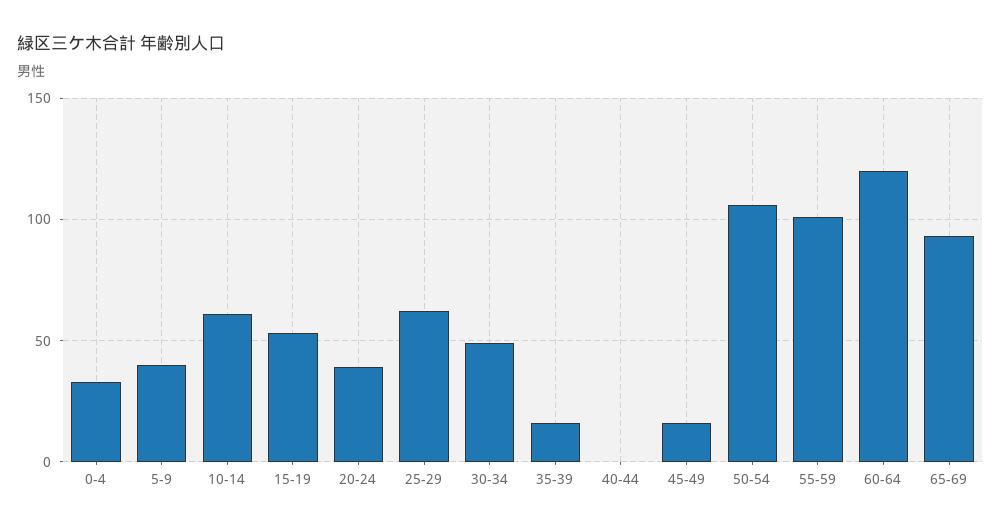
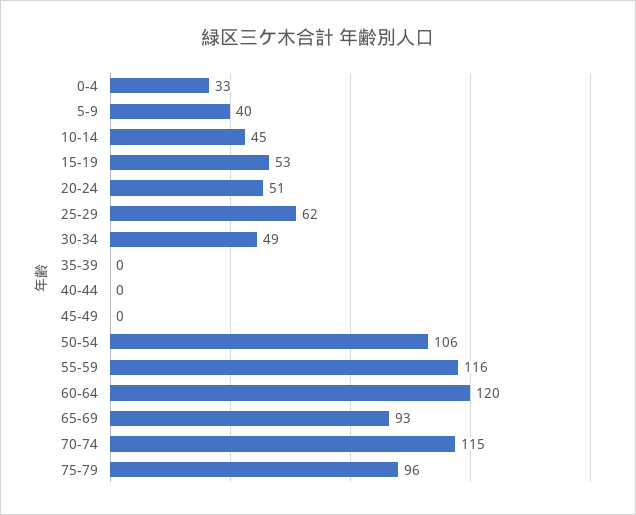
10-14: 60 -> 45
20-24: 40 -> 51
35-39: 15 -> 0
45-49: 15 -> 0
55-59: 100 -> 116
70-74: none -> 115
75-79: none -> 96

